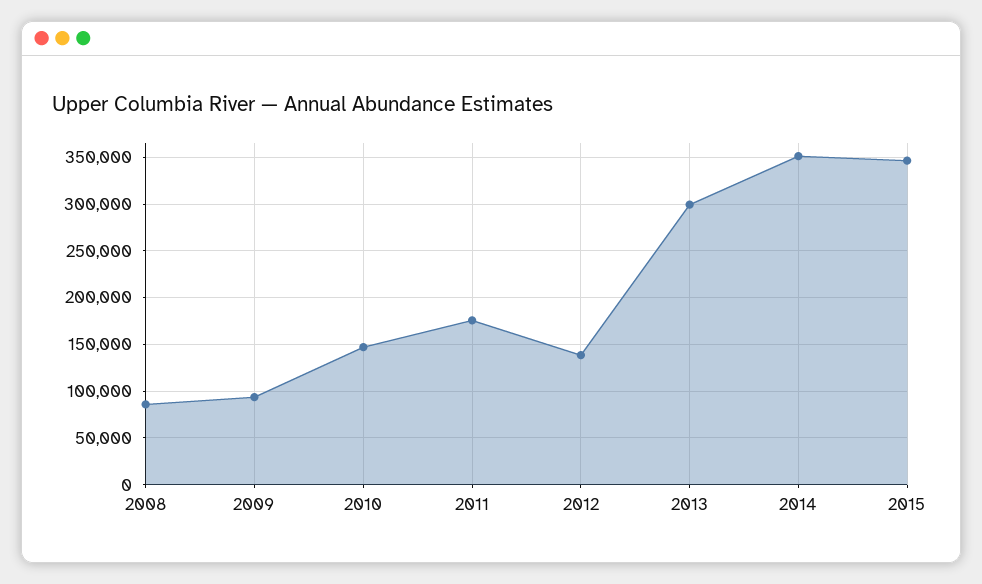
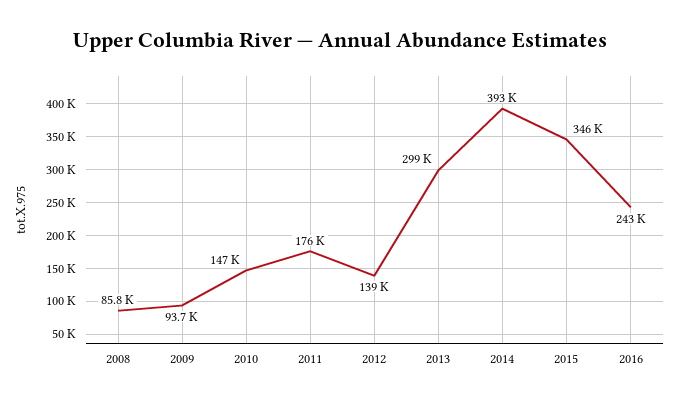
2014: 350000 -> 393000
2016: none -> 243000

